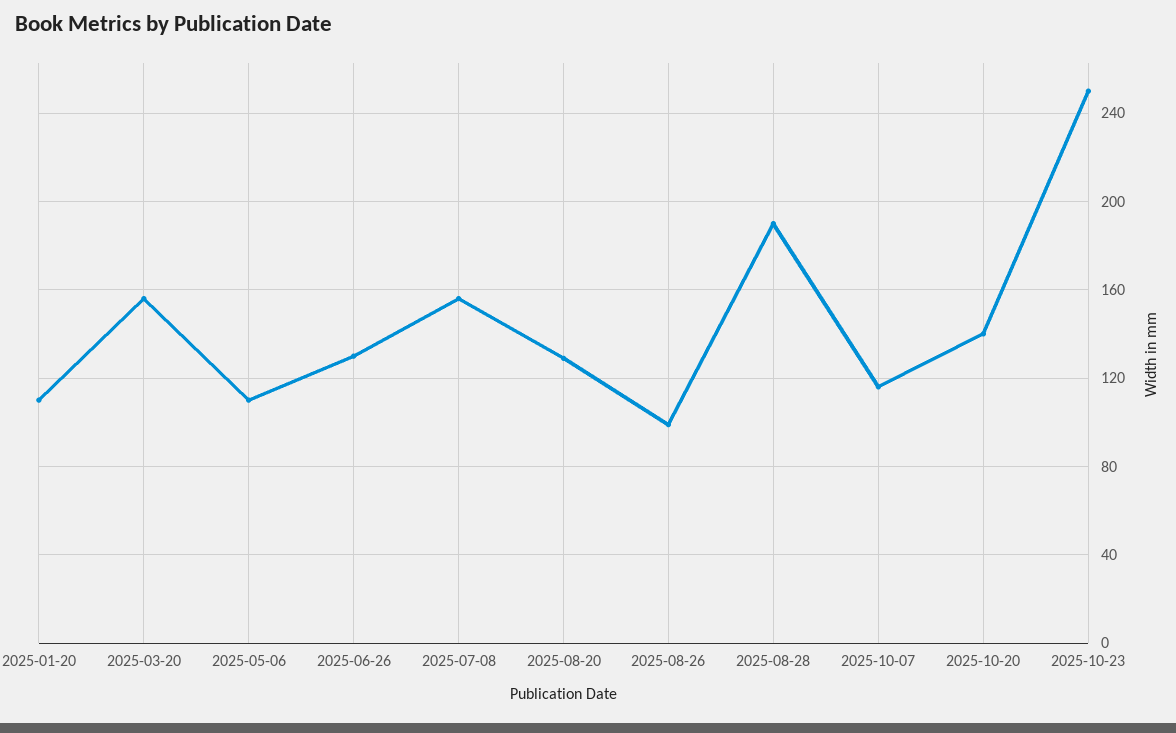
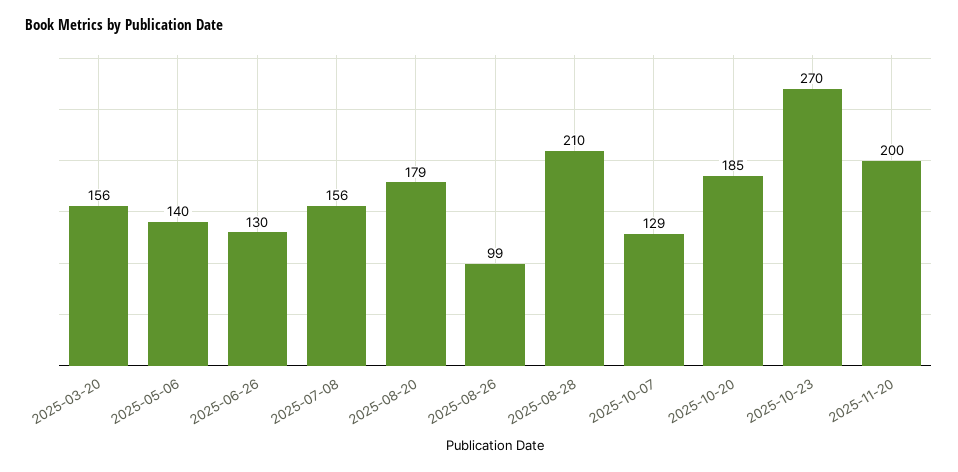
2025-01-20: 110 -> none
2025-05-06: 110 -> 140
2025-08-20: 130 -> 179
2025-08-28: 190 -> 210
2025-10-07: 115 -> 129
2025-10-20: 140 -> 185
2025-10-23: 250 -> 270
2025-11-20: none -> 200

